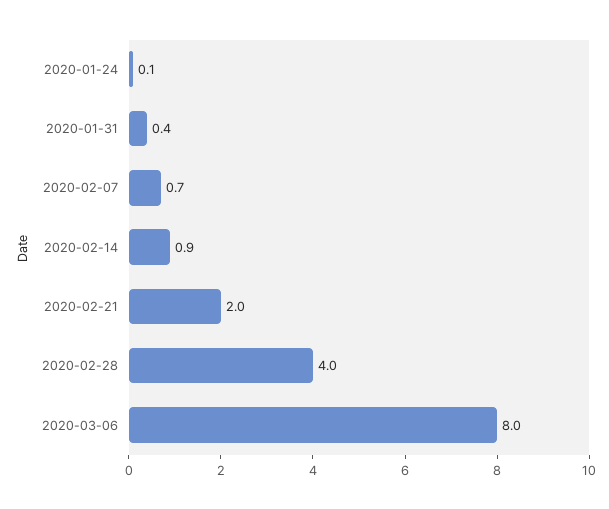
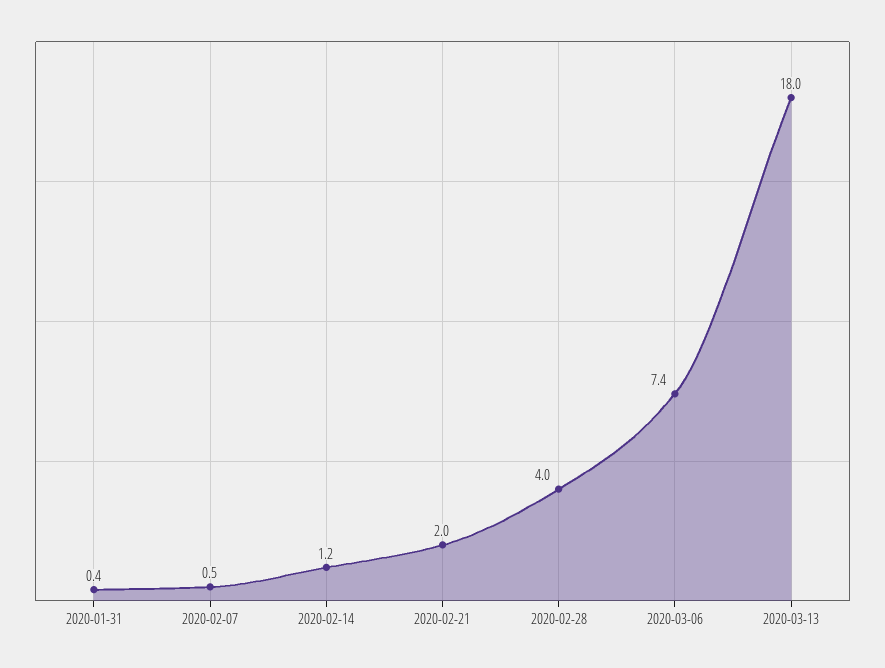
2020-01-24: 0.1 -> none
2020-02-07: 0.7 -> 0.5
2020-02-14: 0.9 -> 1.2
2020-03-06: 8 -> 7.4
2020-03-13: none -> 18

